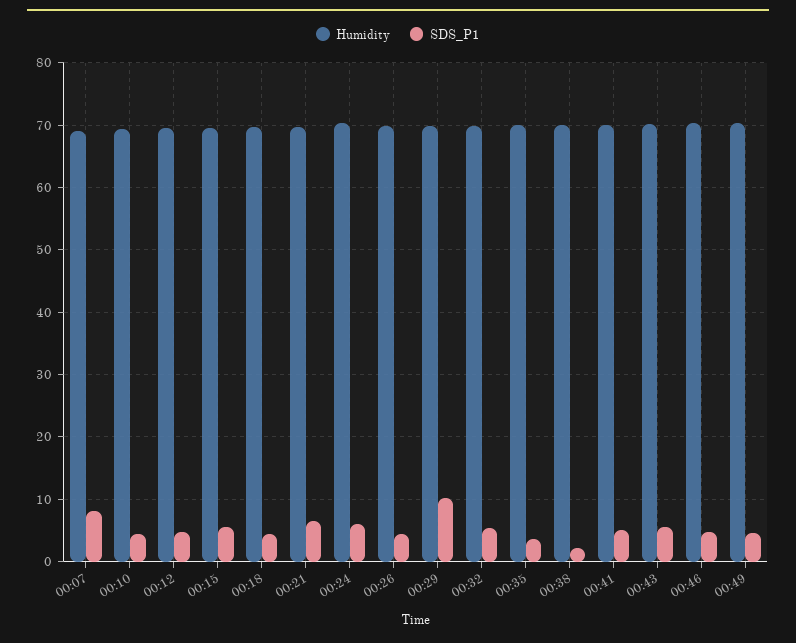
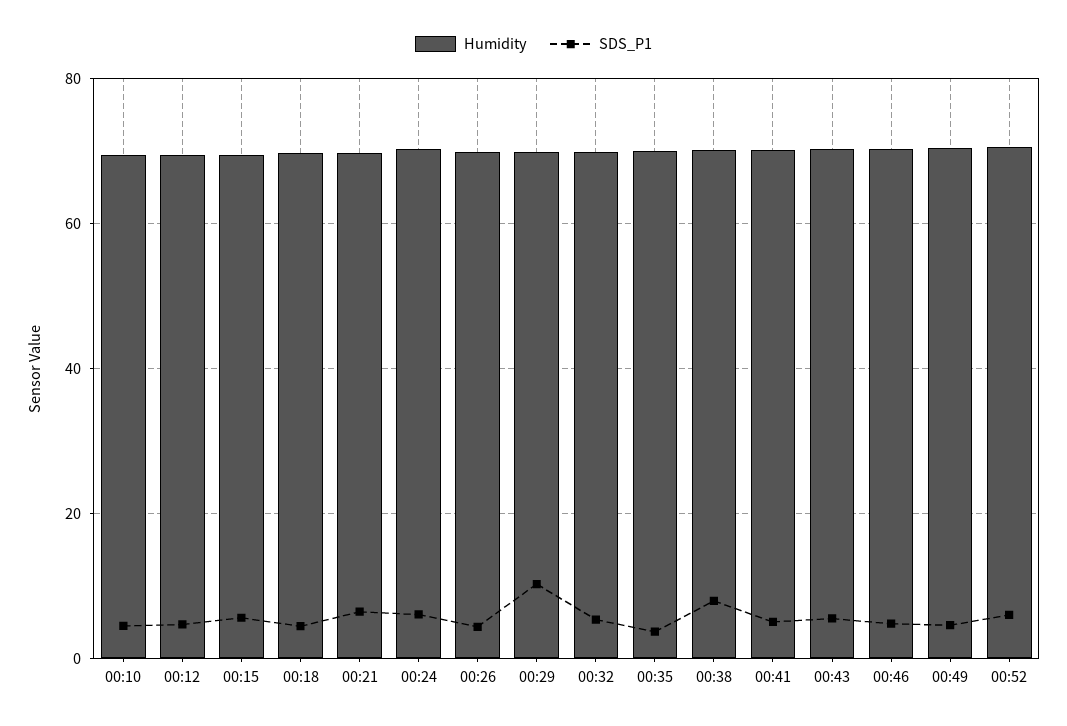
Humidity, 00:07: 69 -> none
SDS_P1, 00:07: 8 -> none
SDS_P1, 00:38: 2 -> 8
Humidity, 00:52: none -> 70
SDS_P1, 00:52: none -> 6

